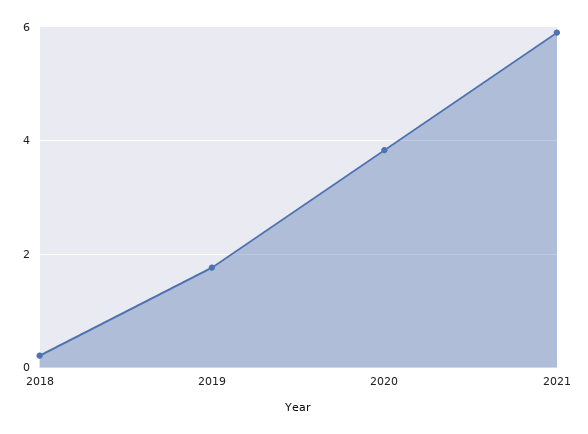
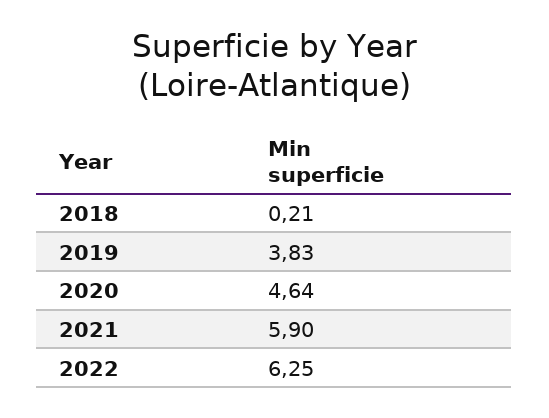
2019: 1.8 -> 3.83
2020: 3.8 -> 4.64
2022: none -> 6.25

